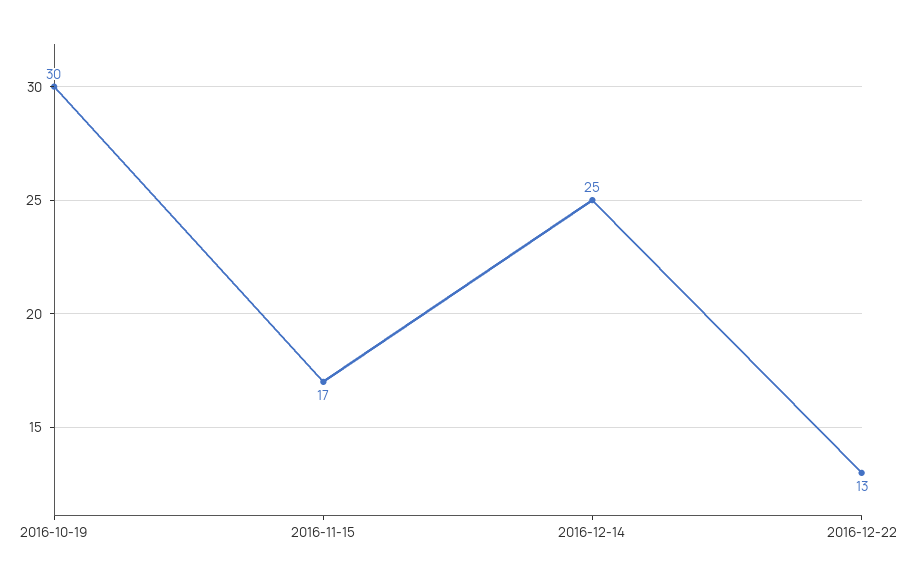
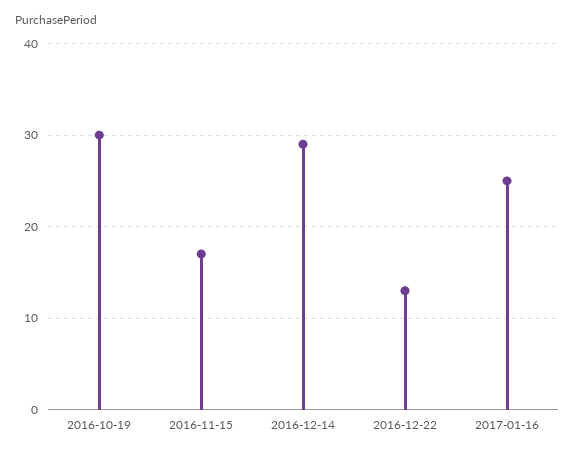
2016-12-14: 25 -> 29
2017-01-16: none -> 25

